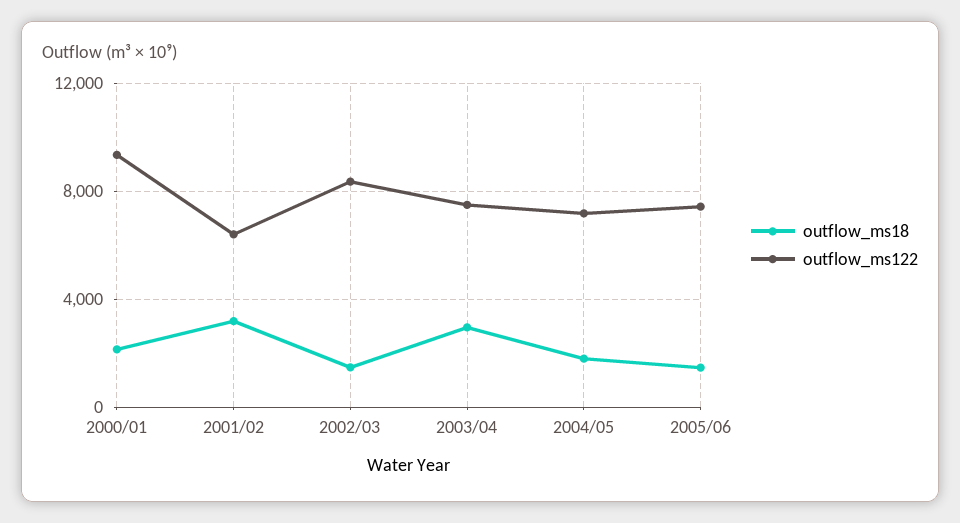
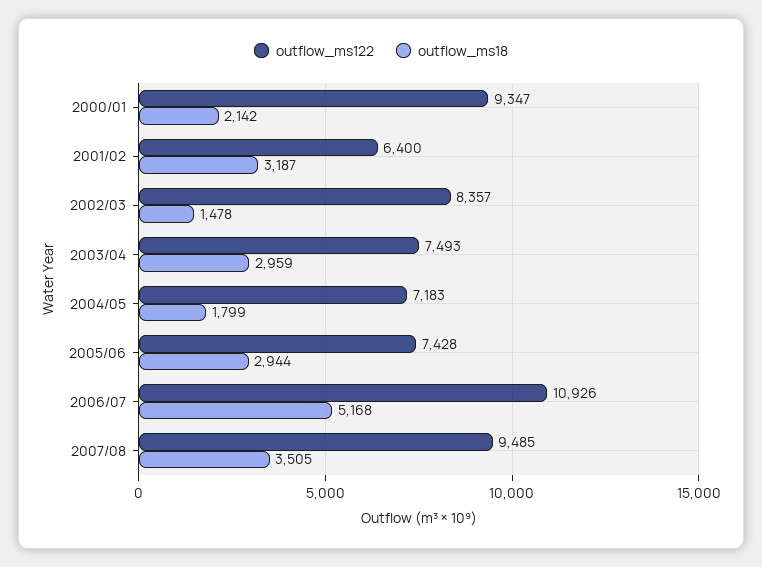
outflow_ms18, 2005/06: 1500 -> 2944
outflow_ms122, 2006/07: none -> 10926
outflow_ms18, 2006/07: none -> 5168
outflow_ms122, 2007/08: none -> 9485
outflow_ms18, 2007/08: none -> 3505

